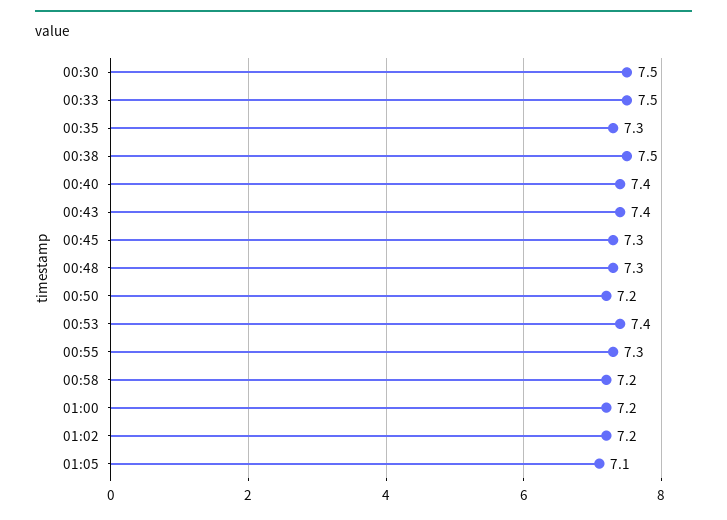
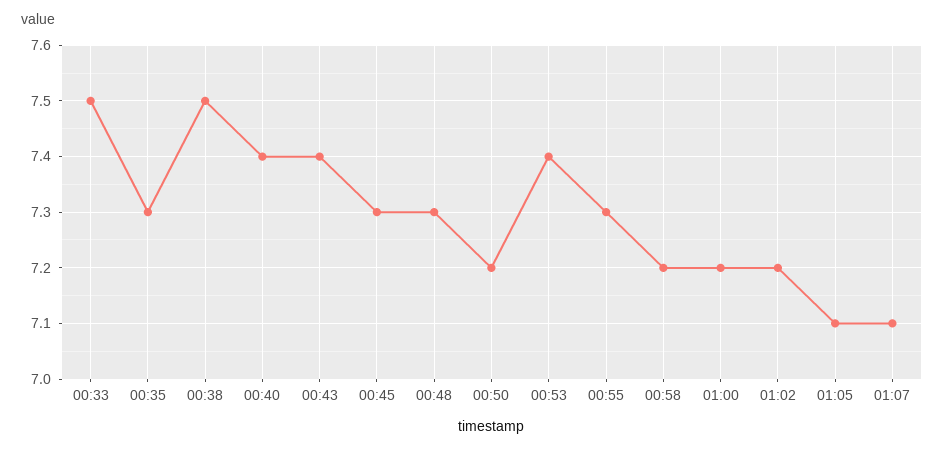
00:30: 7.5 -> none
01:07: none -> 7.1

